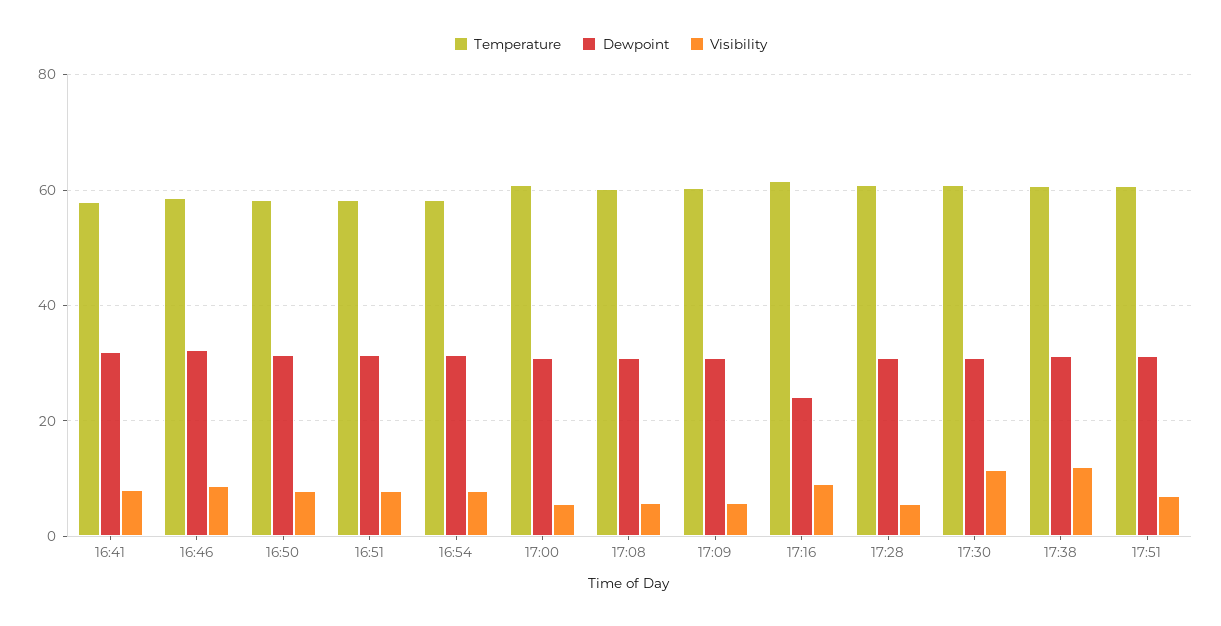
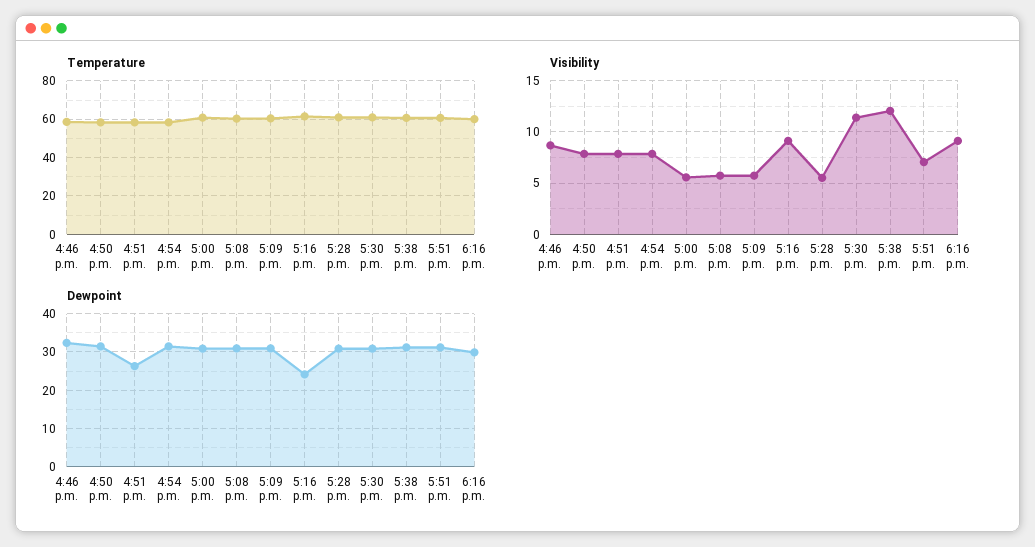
Temperature, 16:41: 58 -> none
Dewpoint, 16:41: 32 -> none
Visibility, 16:41: 8 -> none
Dewpoint, 16:51: 32 -> 26
Temperature, 6:16 p.m.: none -> 60
Visibility, 6:16 p.m.: none -> 9
Dewpoint, 6:16 p.m.: none -> 30

